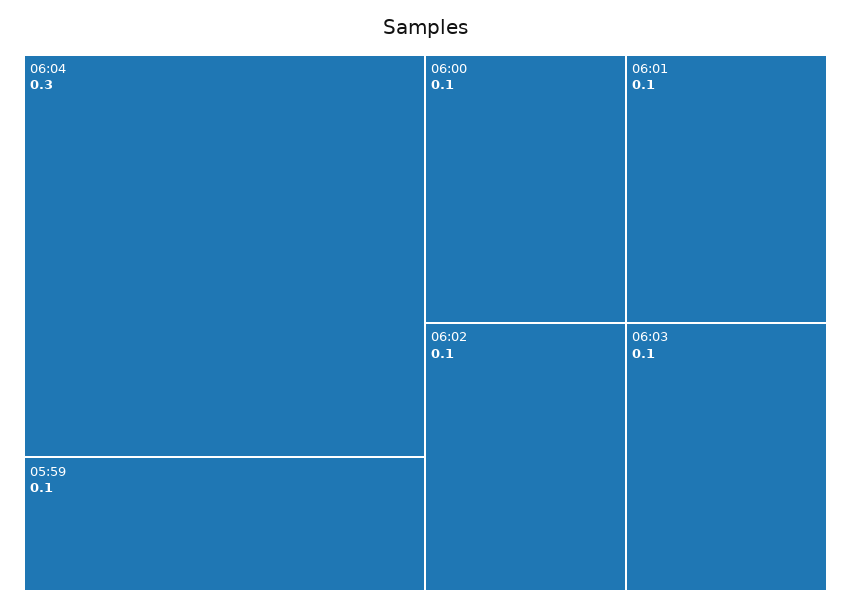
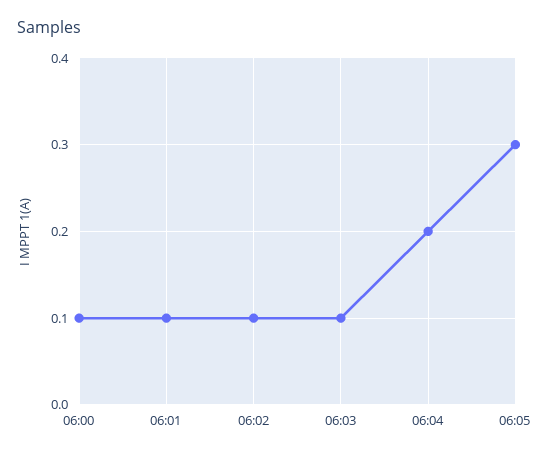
06:04: 0.3 -> 0.2
05:59: 0.1 -> none
06:05: none -> 0.3

